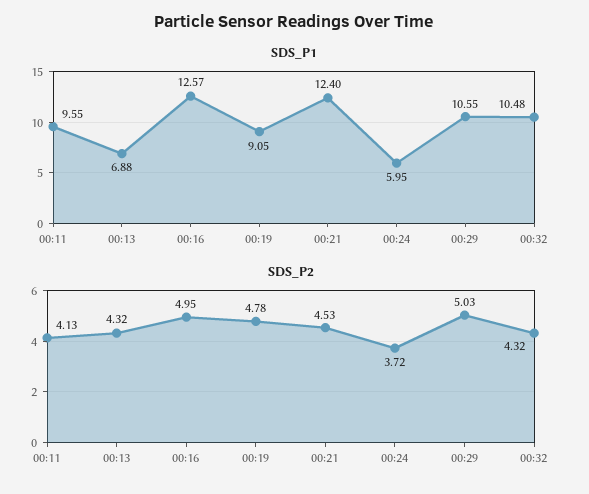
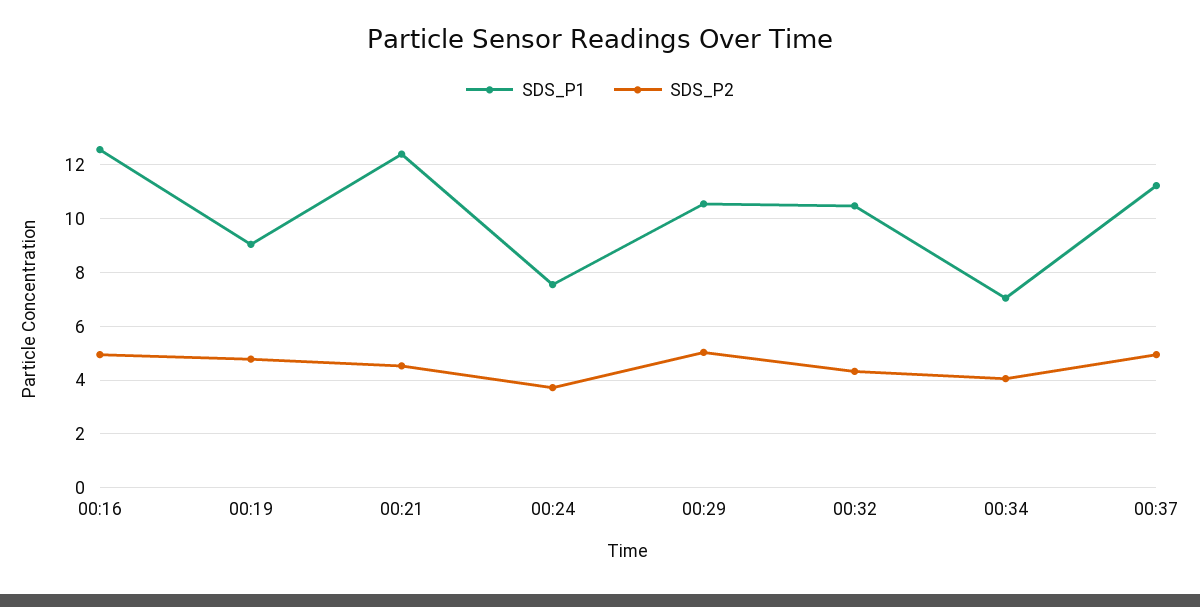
SDS_P1, 00:11: 9.55 -> none
SDS_P1, 00:13: 6.88 -> none
SDS_P1, 00:24: 5.95 -> 7.5
SDS_P2, 00:11: 4.13 -> none
SDS_P2, 00:13: 4.32 -> none
SDS_P1, 00:34: none -> 7
SDS_P2, 00:34: none -> 4
SDS_P1, 00:37: none -> 11.25
SDS_P2, 00:37: none -> 5

